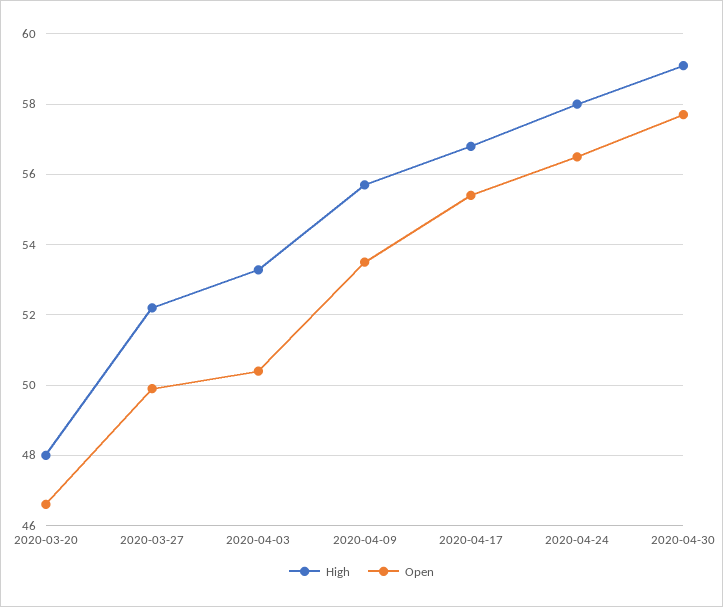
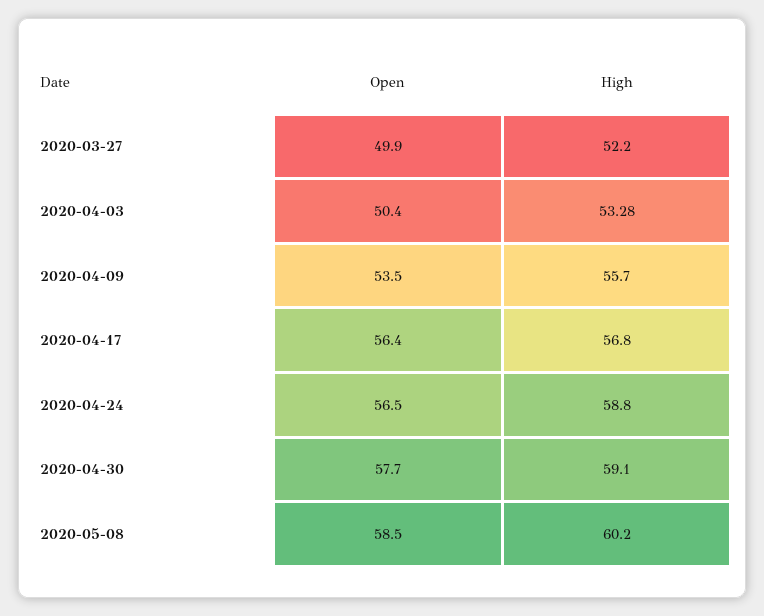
High, 2020-03-20: 48 -> none
Open, 2020-03-20: 46.6 -> none
Open, 2020-04-17: 55.4 -> 56.4
High, 2020-04-24: 58 -> 58.8
Open, 2020-05-08: none -> 58.5
High, 2020-05-08: none -> 60.2

